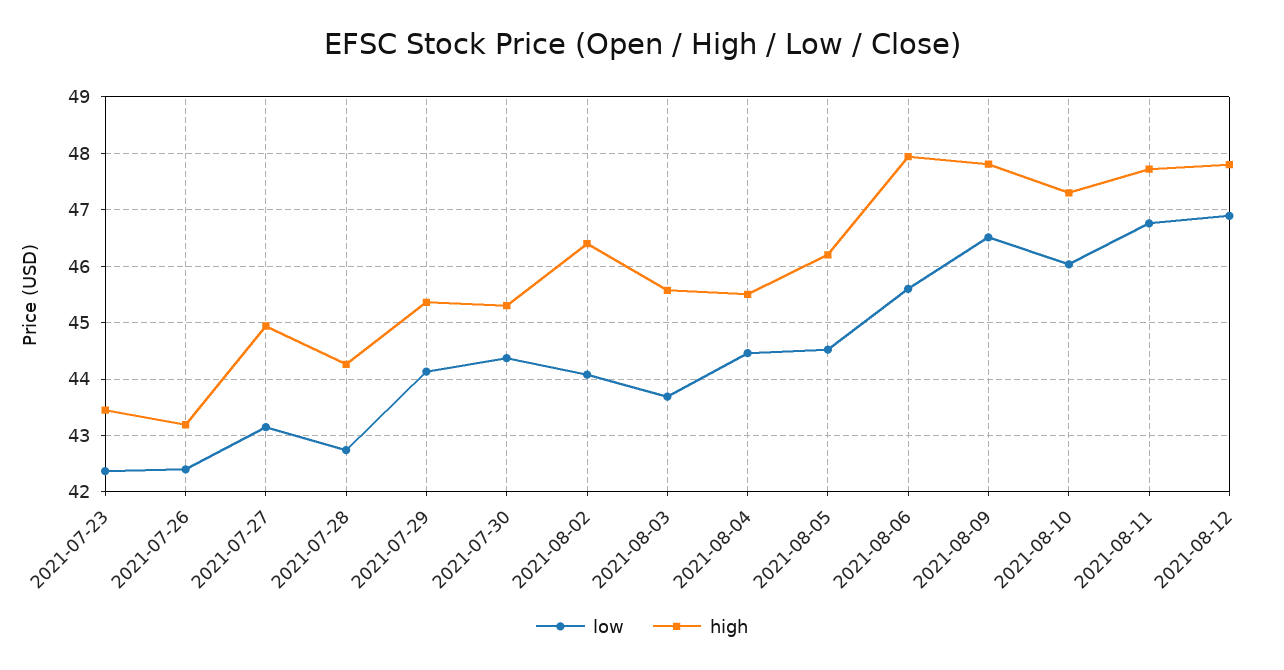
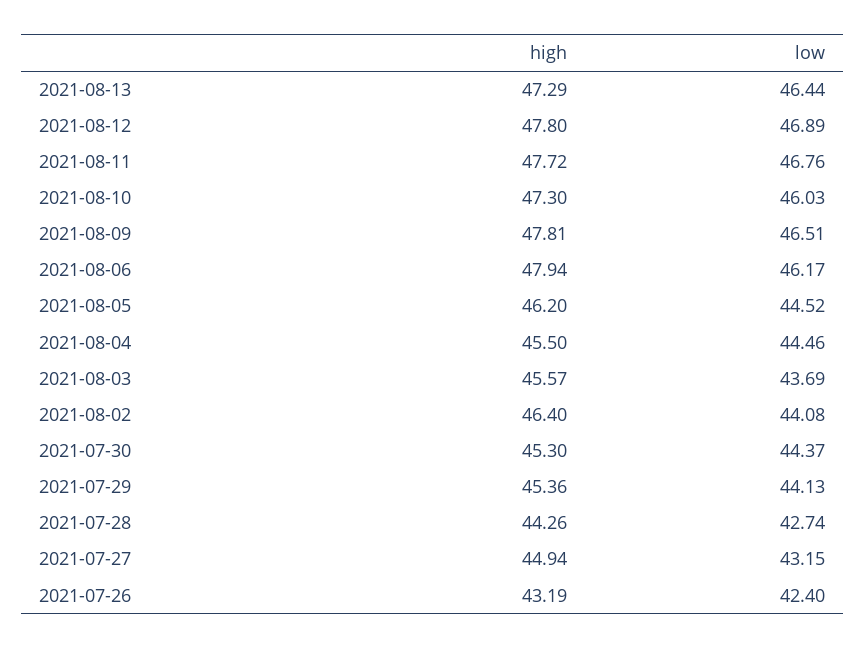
low, 2021-07-23: 42.4 -> none
high, 2021-07-23: 43.4 -> none
low, 2021-08-06: 45.6 -> 46.17
high, 2021-08-13: none -> 47.29
low, 2021-08-13: none -> 46.44

